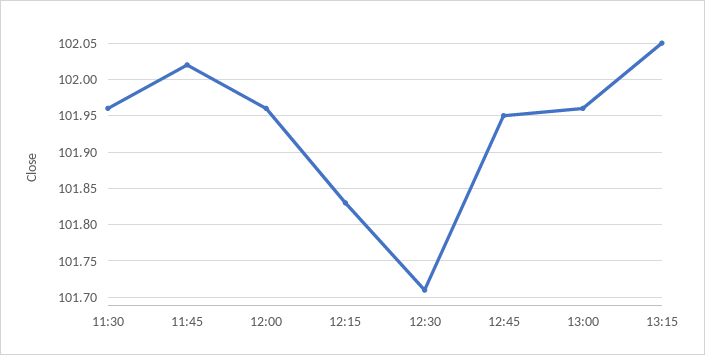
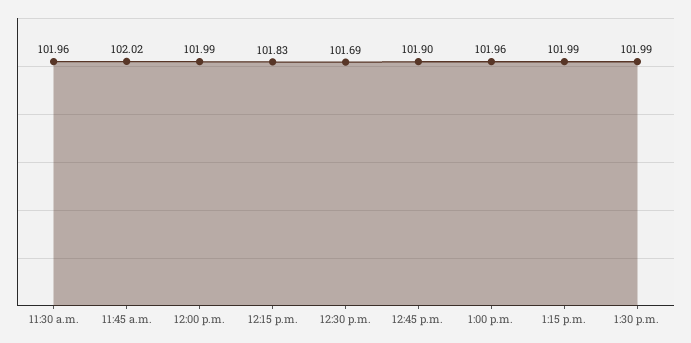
12:00: 101.96 -> 101.99
12:30: 101.71 -> 101.69
12:45: 101.95 -> 101.9
13:15: 102.05 -> 101.99
1:30 p.m.: none -> 101.99

